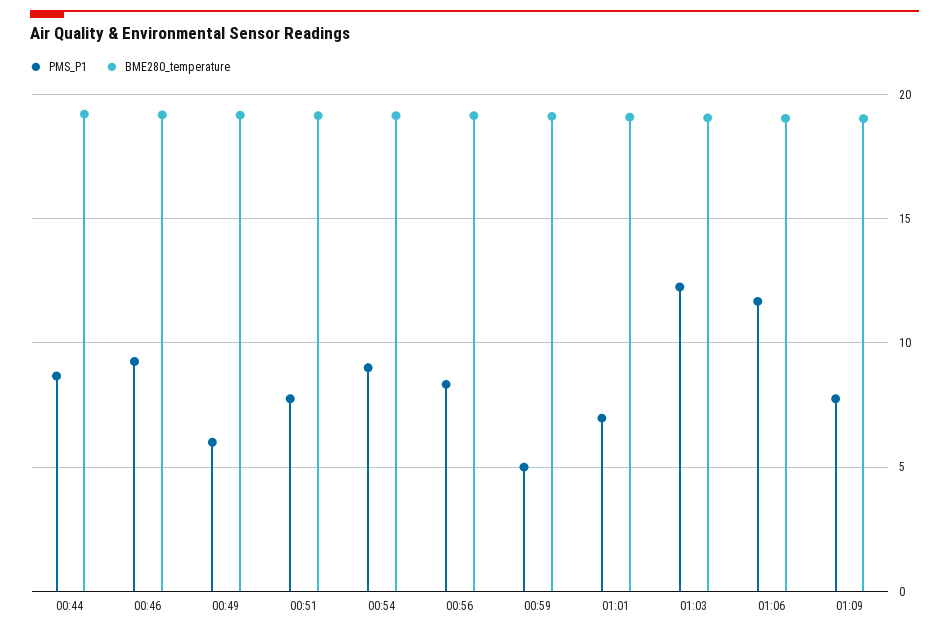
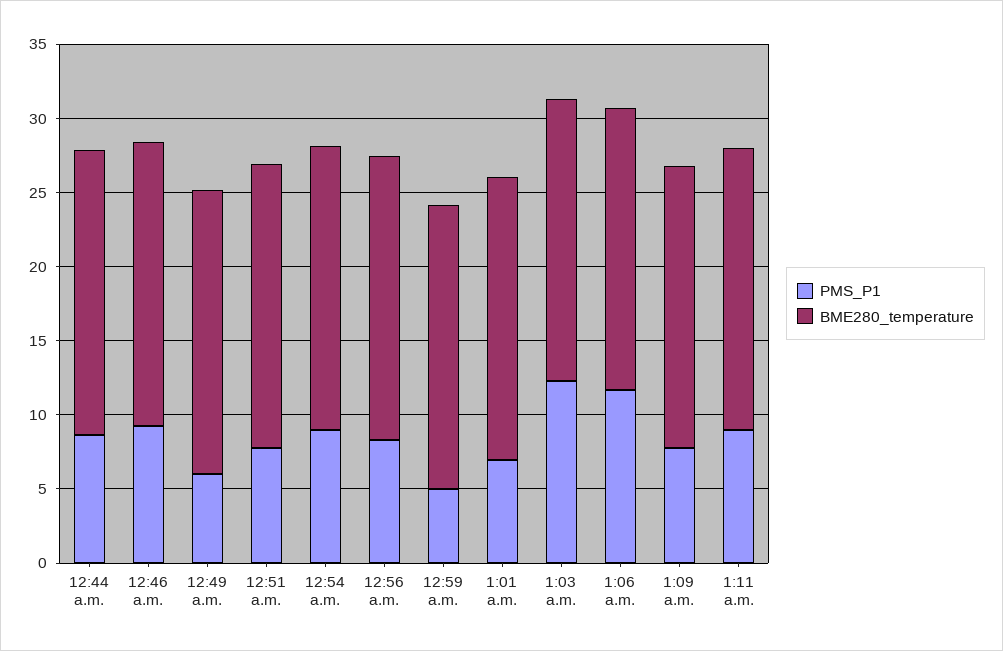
PMS_P1, 1:11 a.m.: none -> 9
BME280_temperature, 1:11 a.m.: none -> 19

